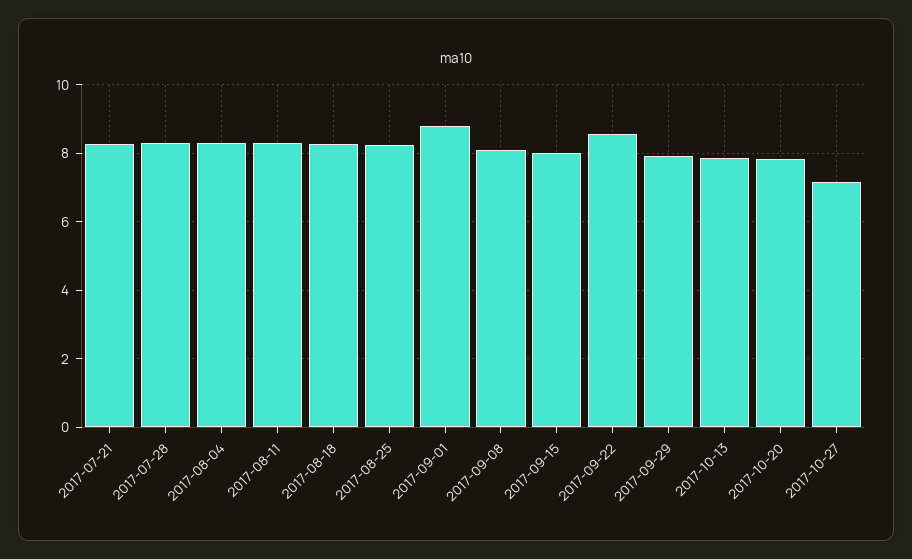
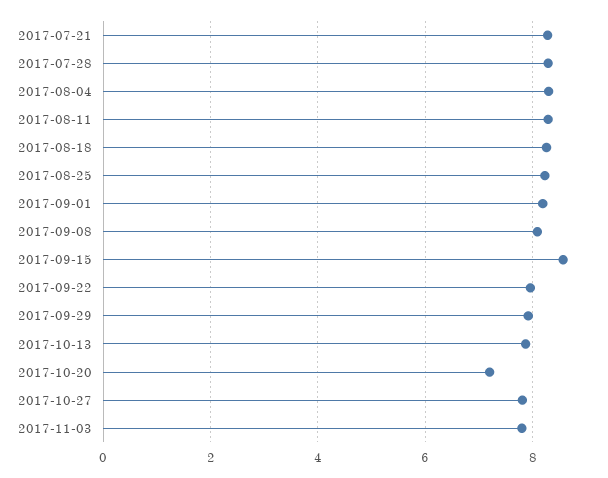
2017-09-01: 8.8 -> 8.2
2017-09-15: 8 -> 8.6
2017-09-22: 8.6 -> 8
2017-10-20: 7.8 -> 7.2
2017-10-27: 7.2 -> 7.8
2017-11-03: none -> 7.8

